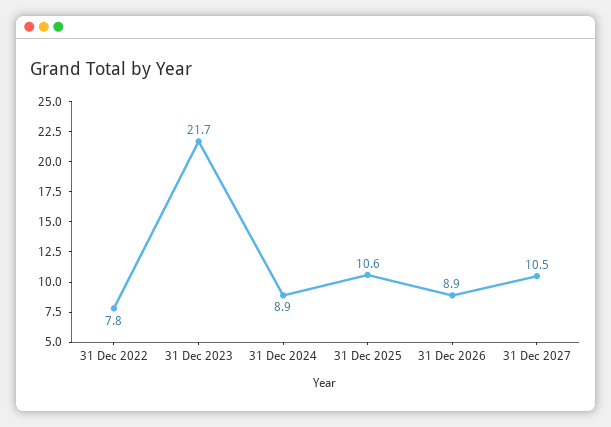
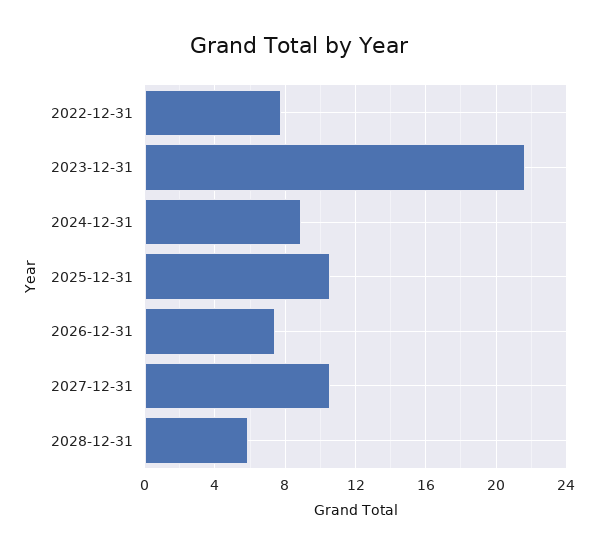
31 Dec 2026: 8.9 -> 7.5
2028-12-31: none -> 6

